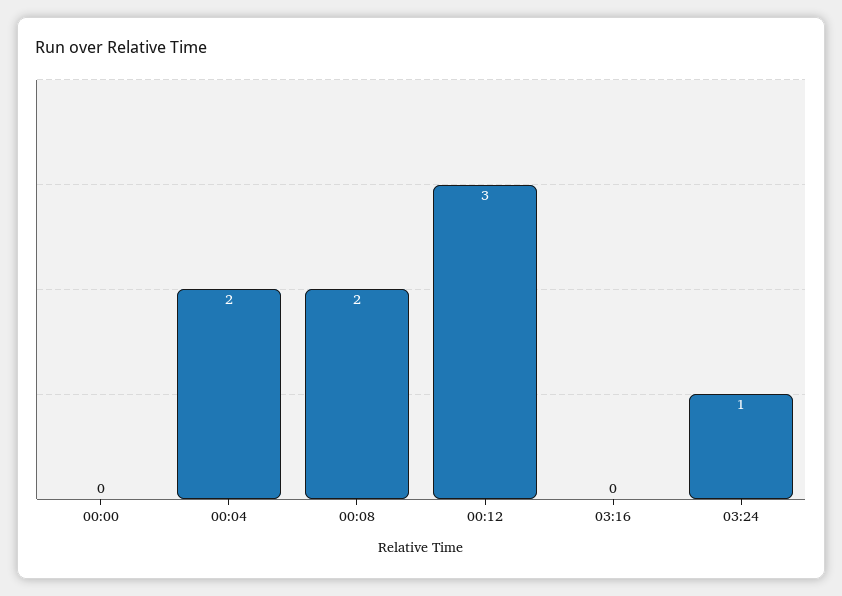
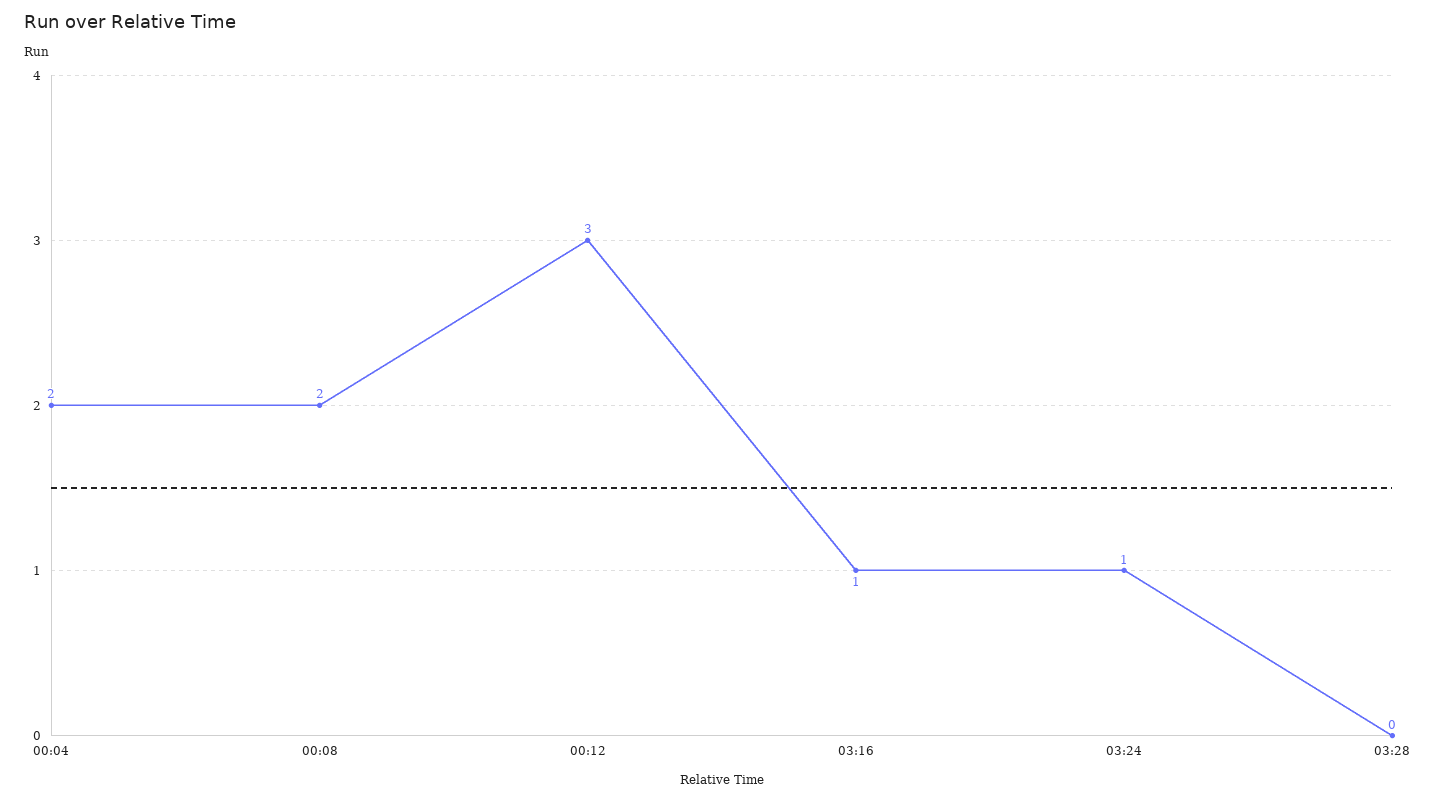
00:00: 0 -> none
03:16: 0 -> 1
03:28: none -> 0

